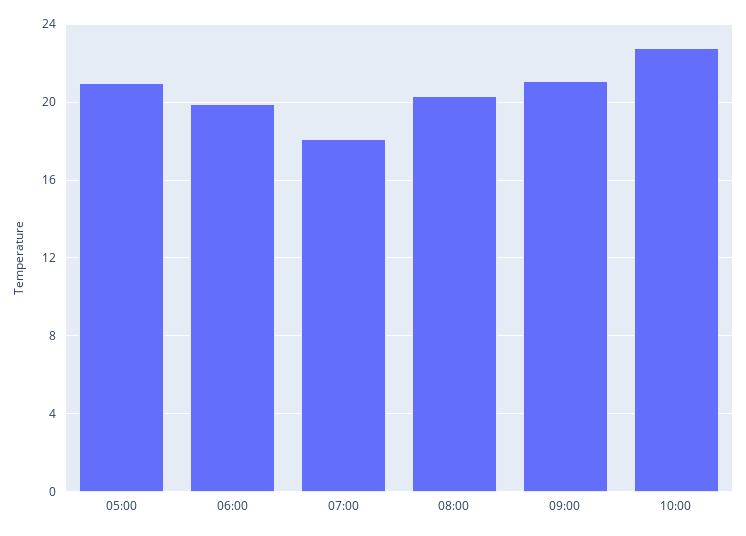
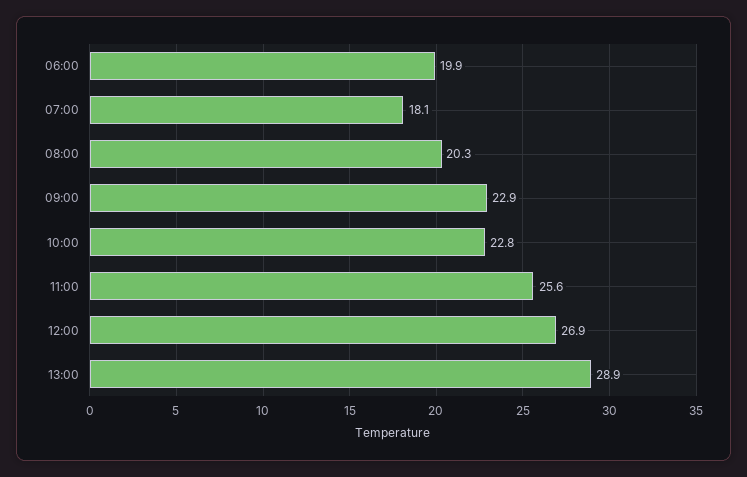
05:00: 21 -> none
09:00: 21 -> 22.9
11:00: none -> 25.6
12:00: none -> 26.9
13:00: none -> 28.9

